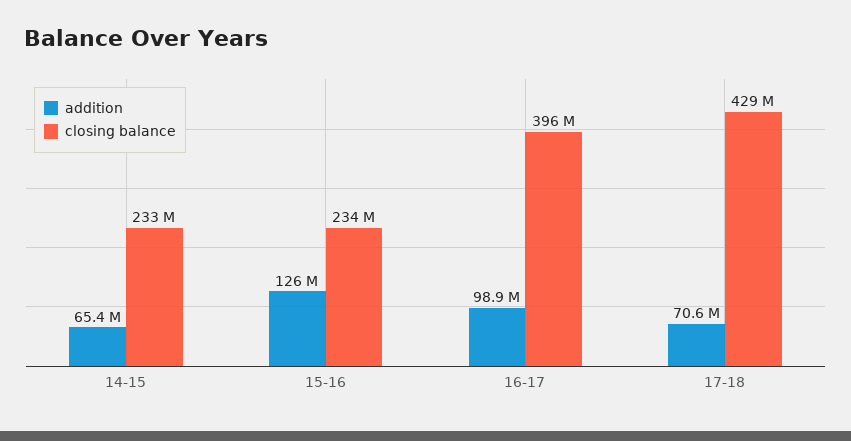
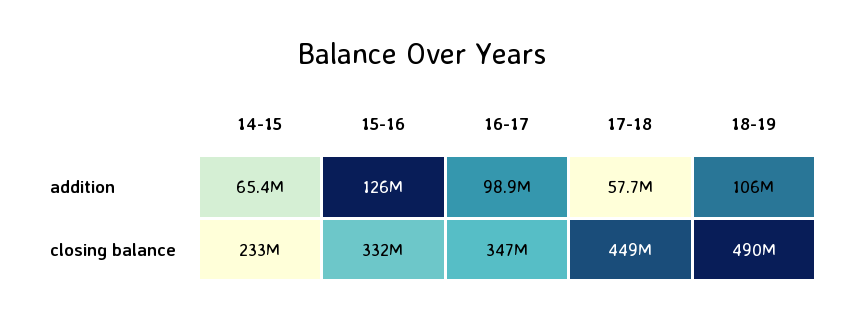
closing balance, 15-16: 234000000 -> 332000000
closing balance, 16-17: 396000000 -> 347000000
addition, 17-18: 70600000 -> 57700000
closing balance, 17-18: 429000000 -> 449000000
addition, 18-19: none -> 106000000
closing balance, 18-19: none -> 490000000

